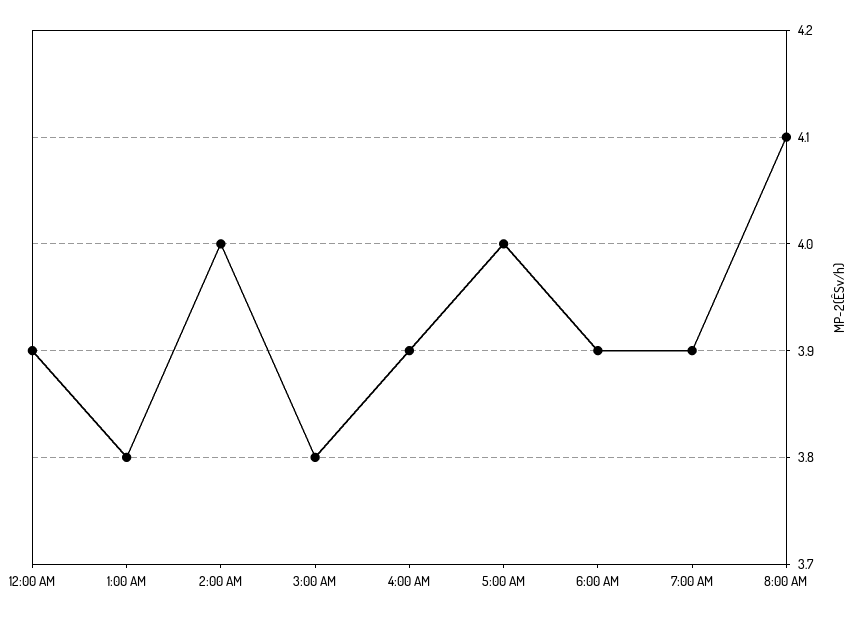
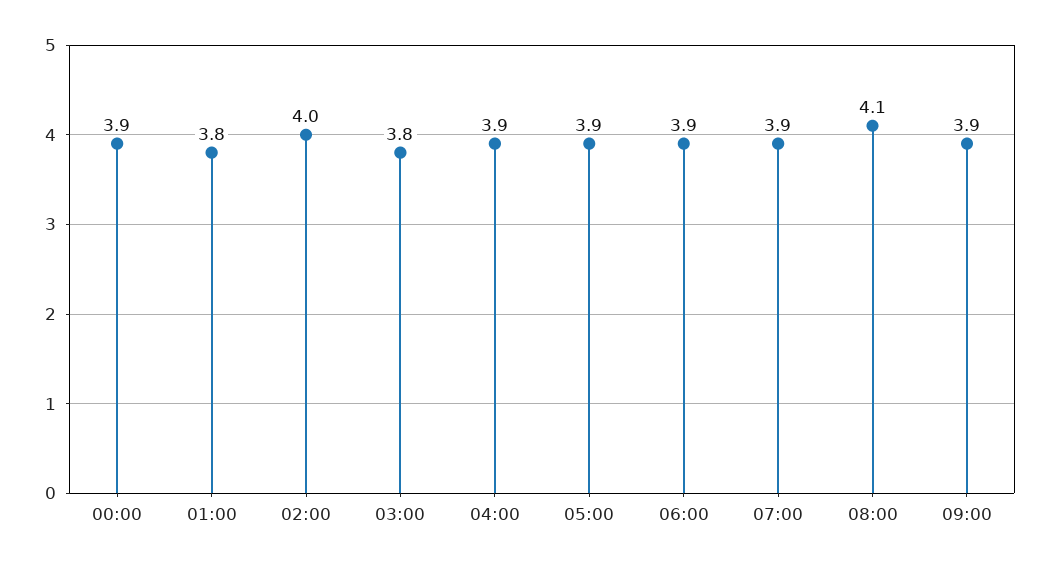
5:00 AM: 4 -> 3.9
09:00: none -> 3.9

